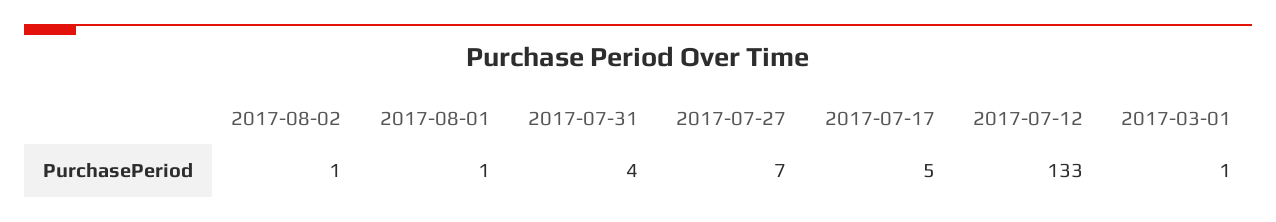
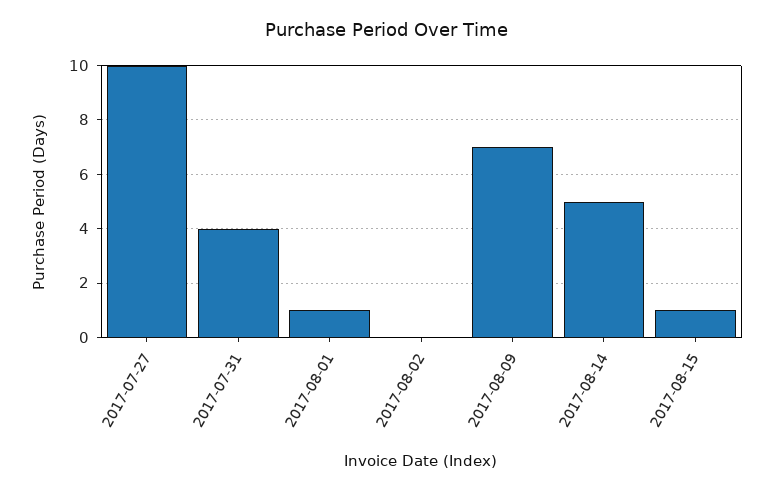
2017-08-02: 1 -> 0
2017-07-27: 7 -> 10
2017-07-17: 5 -> none
2017-07-12: 133 -> none
2017-03-01: 1 -> none
2017-08-09: none -> 7
2017-08-14: none -> 5
2017-08-15: none -> 1

